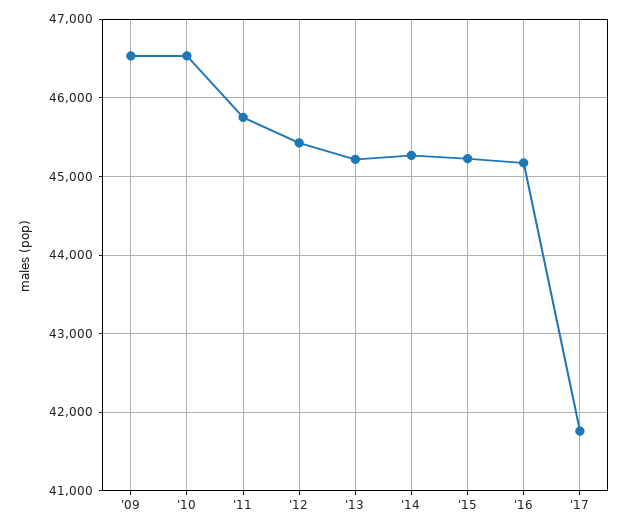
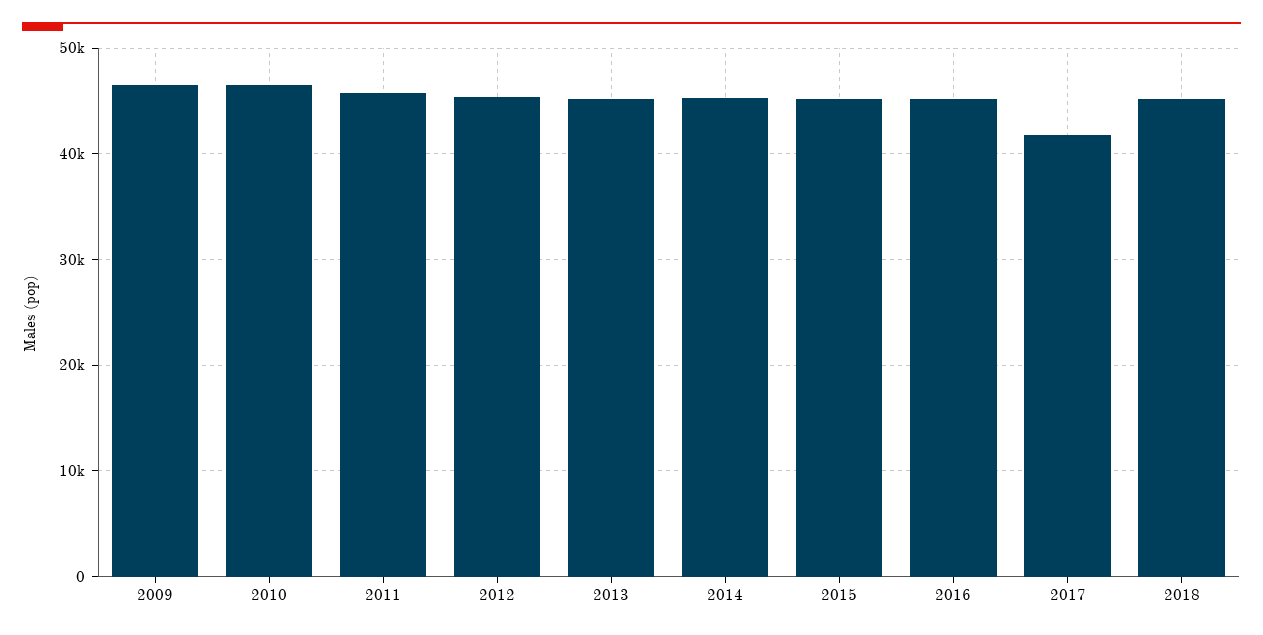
2018: none -> 45000

